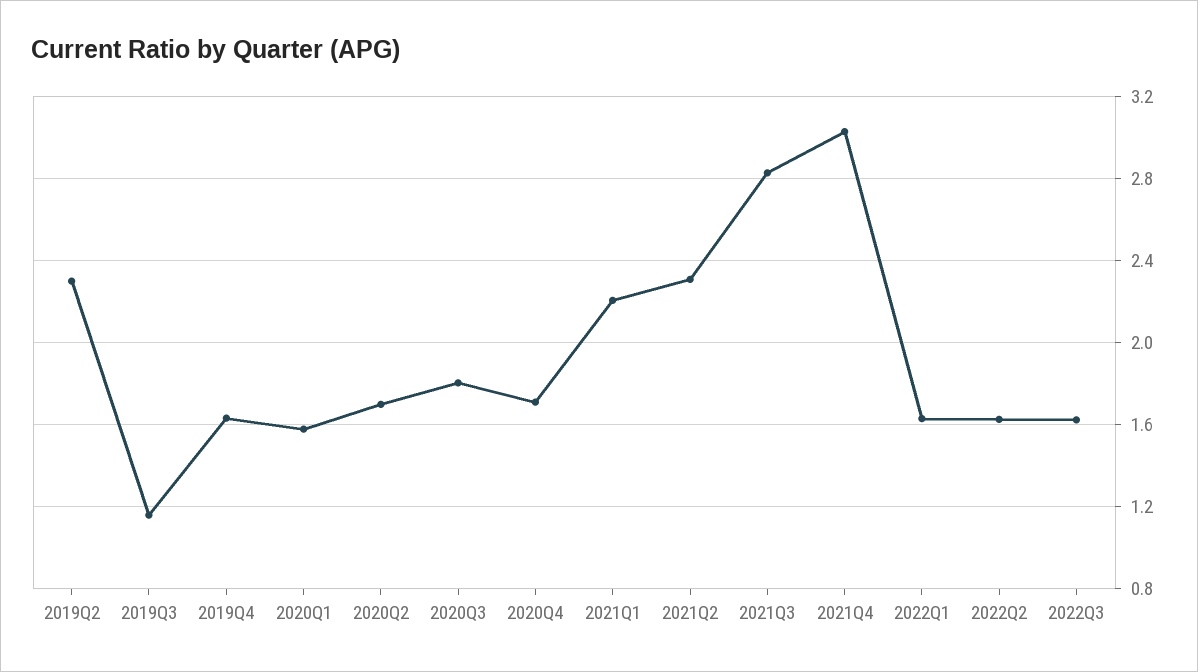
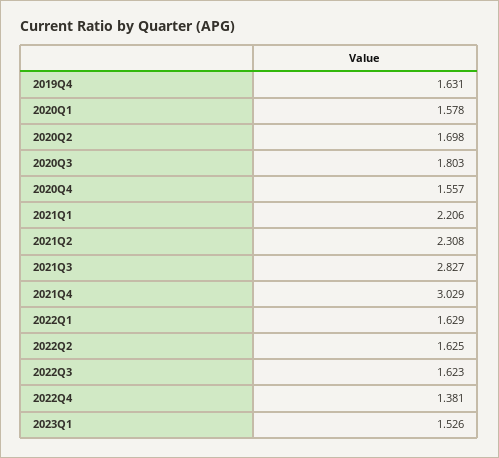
2019Q2: 2.3 -> none
2019Q3: 1.15 -> none
2020Q4: 1.7 -> 1.557
2022Q4: none -> 1.381
2023Q1: none -> 1.526

